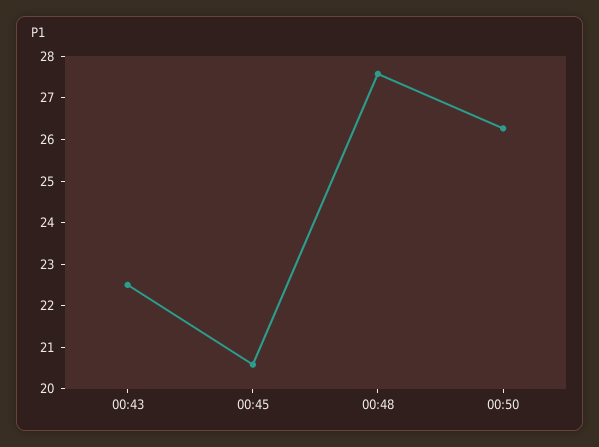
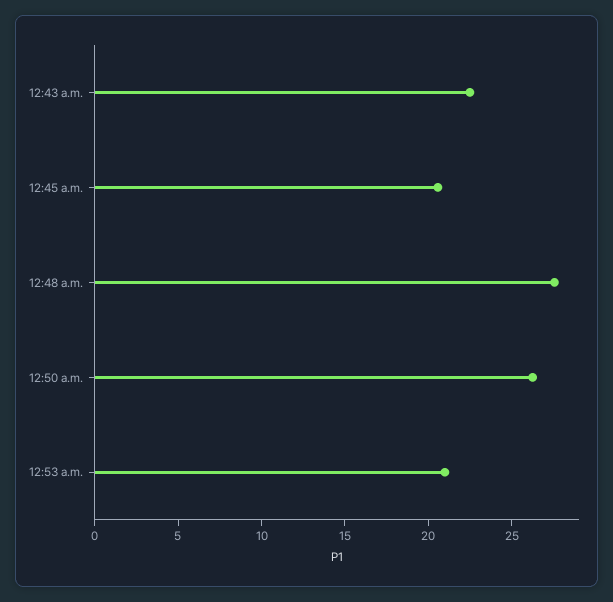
12:53 a.m.: none -> 21

